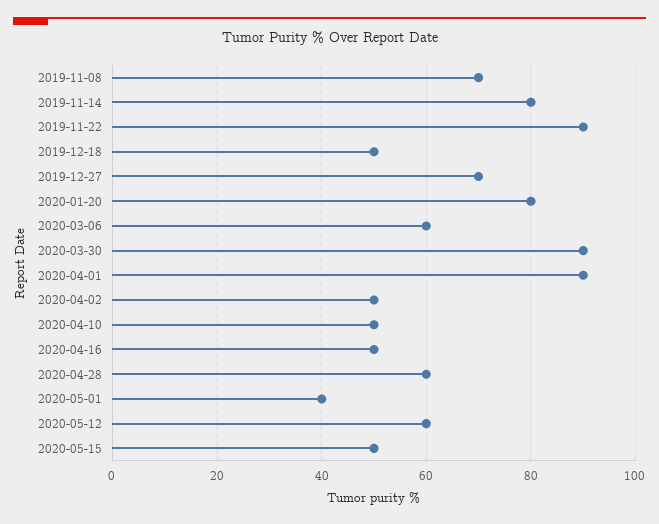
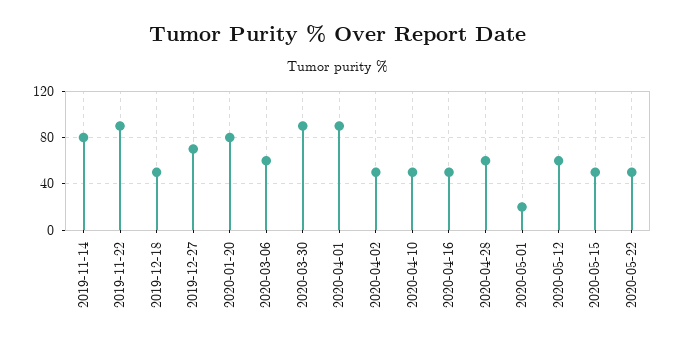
2019-11-08: 70 -> none
2020-05-01: 40 -> 20
2020-05-22: none -> 50

